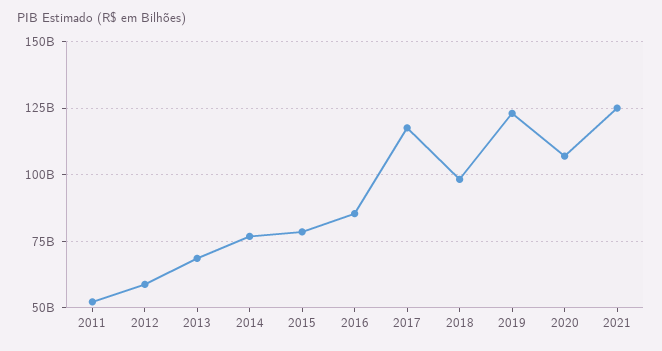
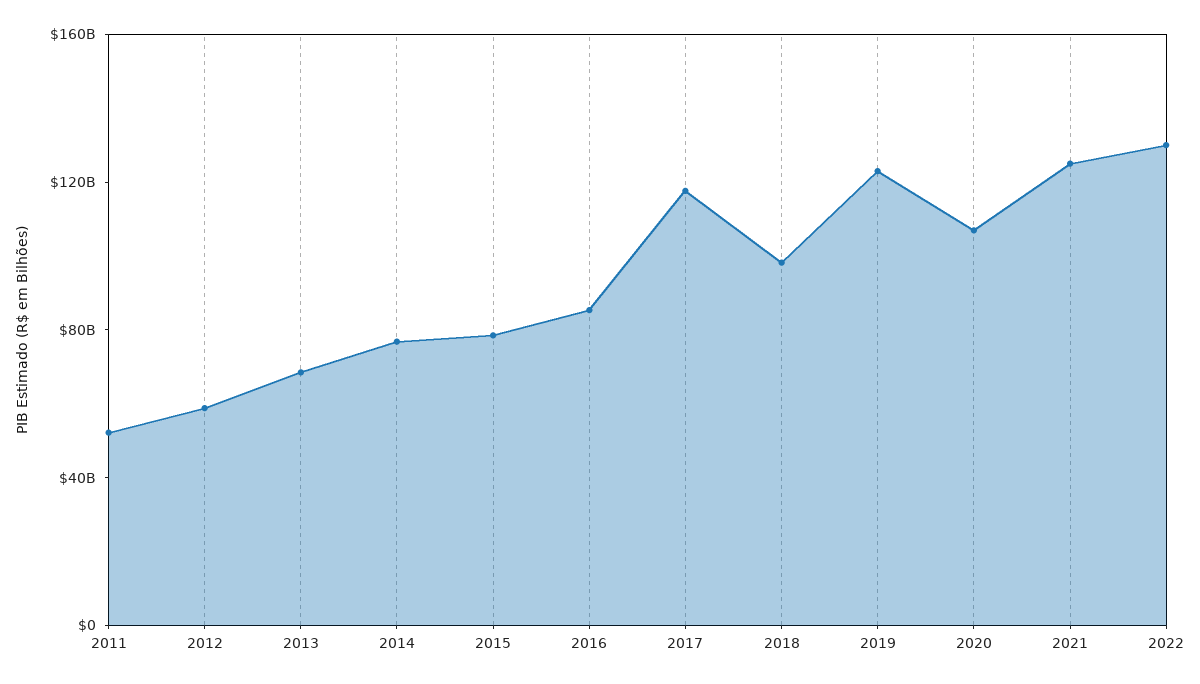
2022: none -> 130000000000

